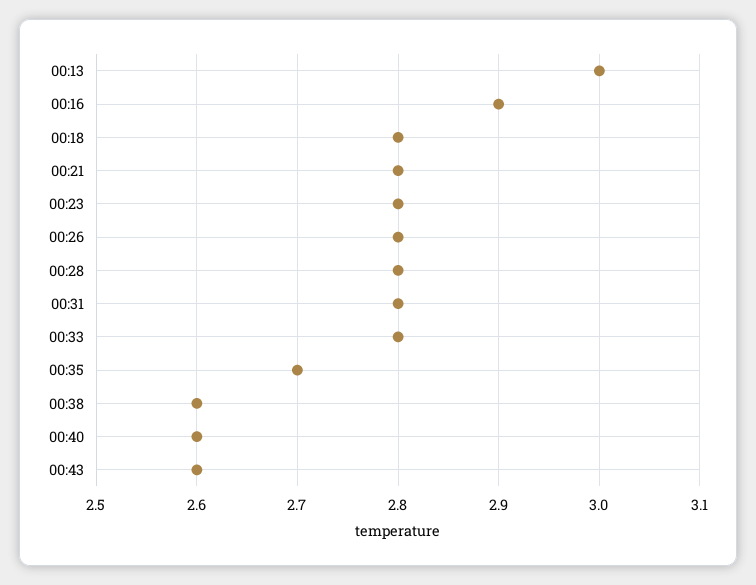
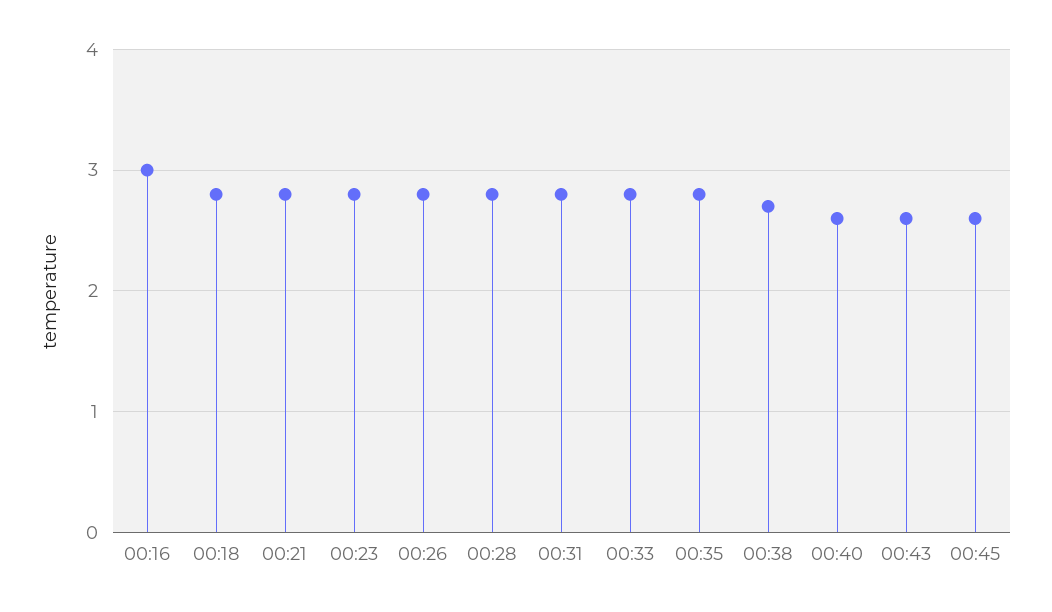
00:13: 3 -> none
00:16: 2.9 -> 3
00:35: 2.7 -> 2.8
00:38: 2.6 -> 2.7
00:45: none -> 2.6

